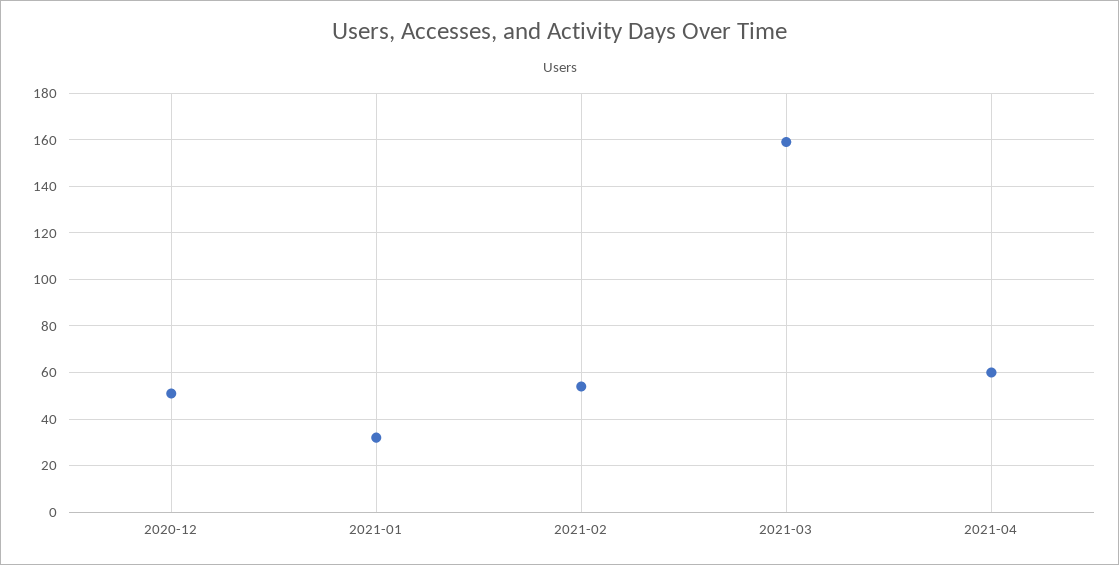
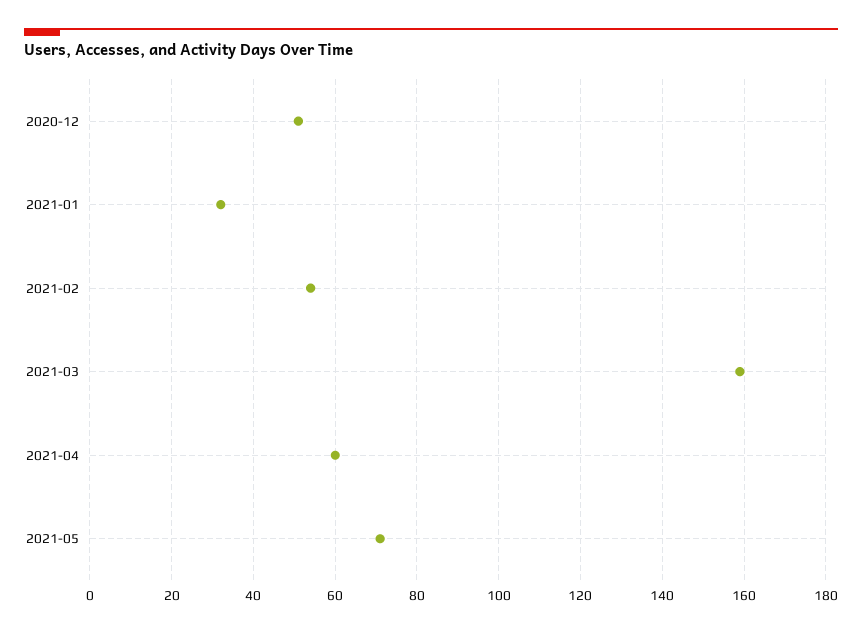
2021-05: none -> 70

